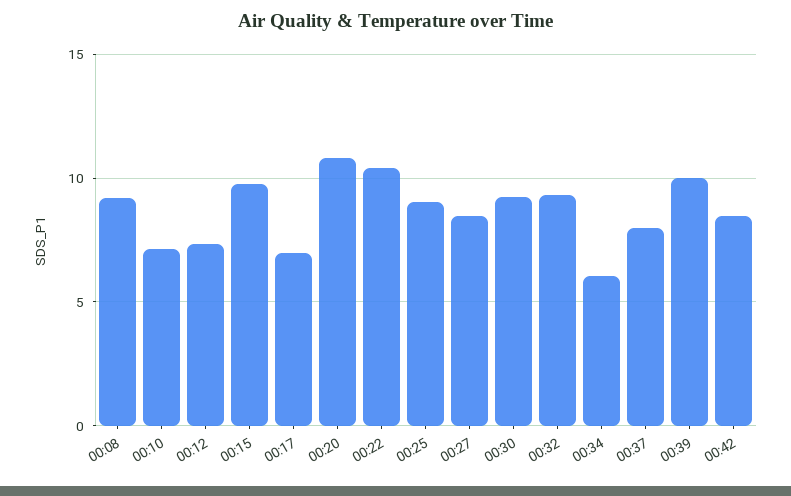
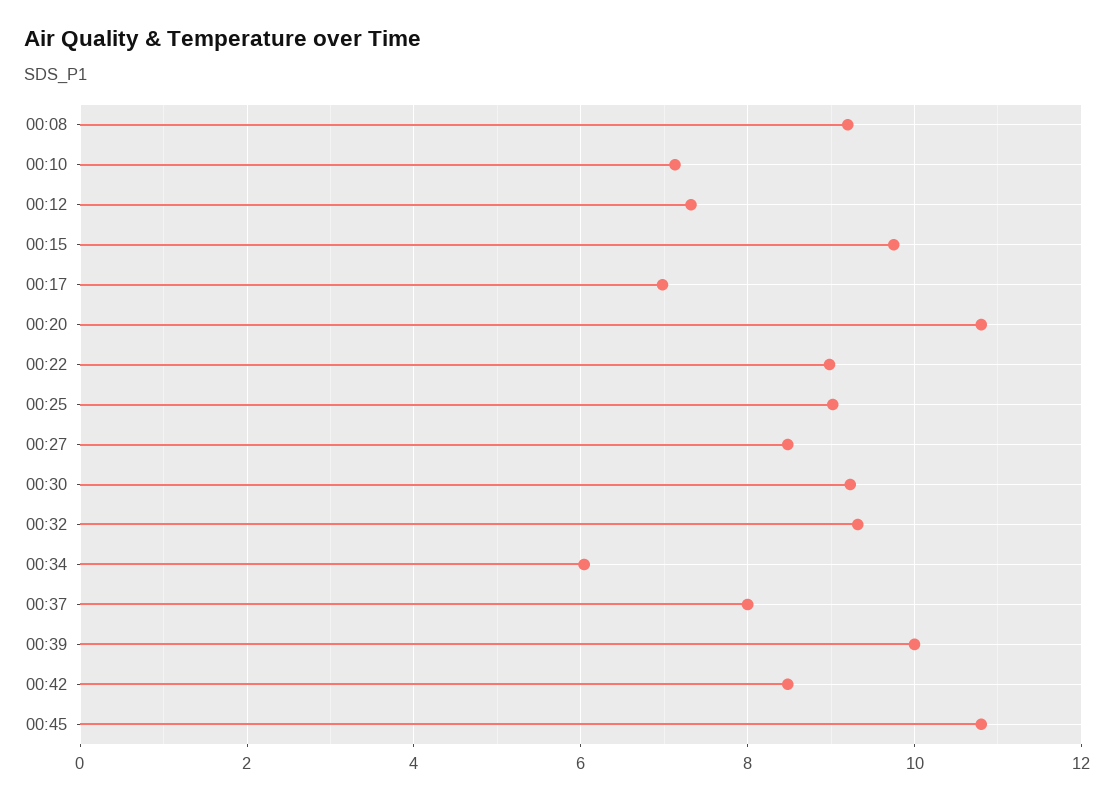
00:22: 10.5 -> 9
00:45: none -> 10.8

